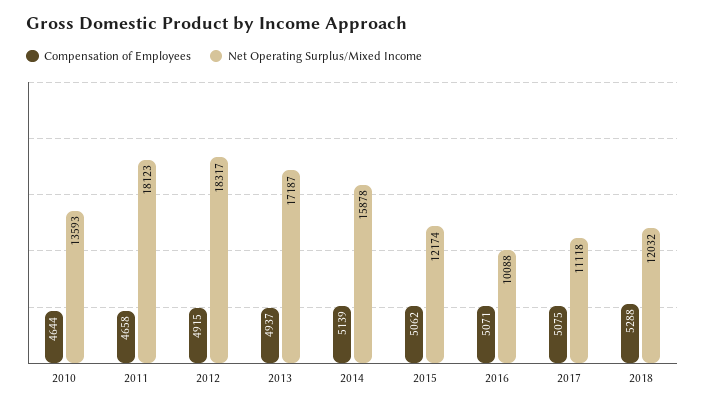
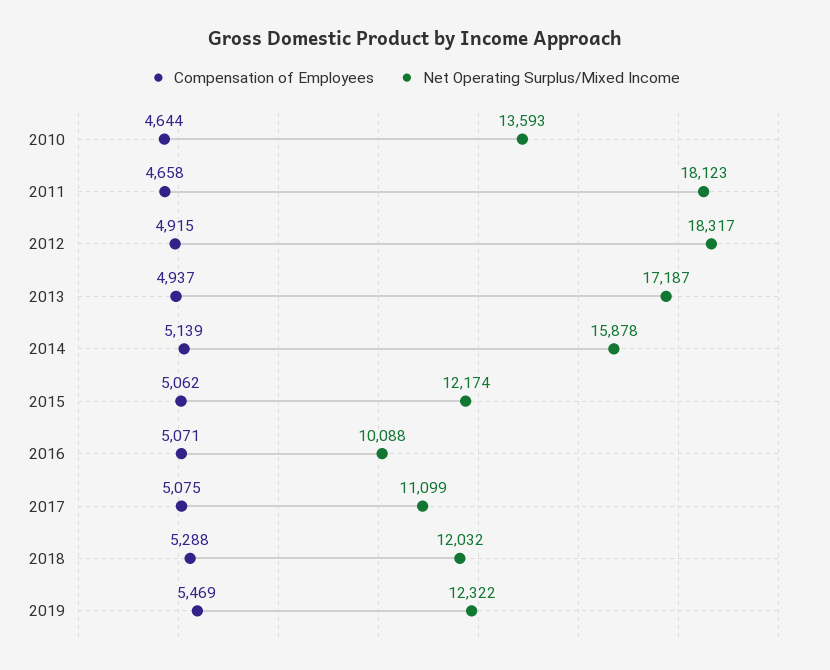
Net Operating Surplus/Mixed Income, 2017: 11118 -> 11099
Compensation of Employees, 2019: none -> 5469
Net Operating Surplus/Mixed Income, 2019: none -> 12322

